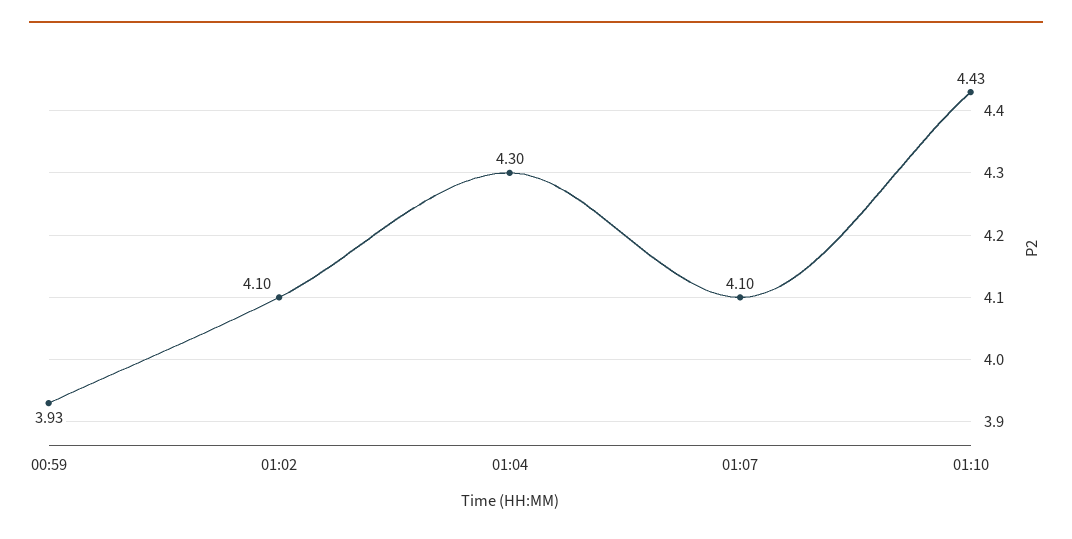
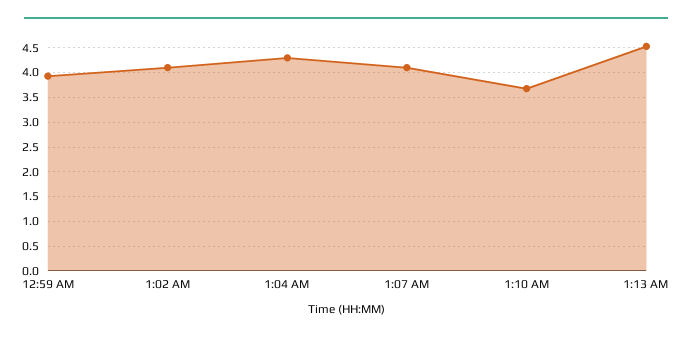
01:10: 4.43 -> 3.75
1:13 AM: none -> 4.5

